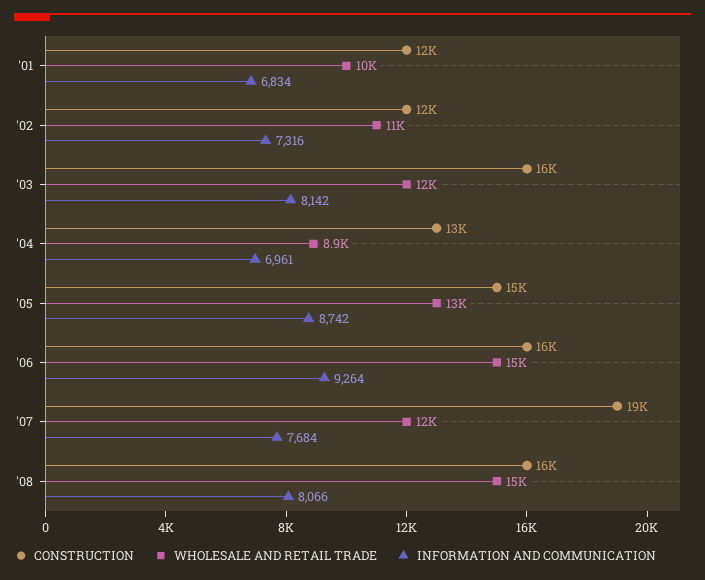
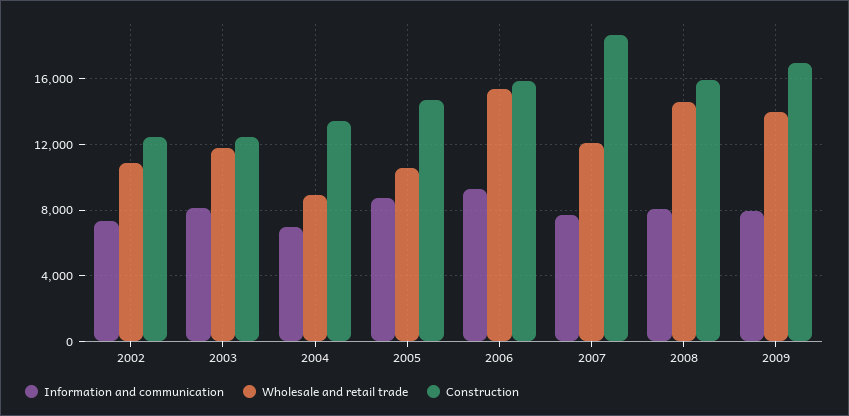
CONSTRUCTION, '01: 12000 -> none
WHOLESALE AND RETAIL TRADE, '01: 10000 -> none
INFORMATION AND COMMUNICATION, '01: 6834 -> none
CONSTRUCTION, '03: 16000 -> 12500
WHOLESALE AND RETAIL TRADE, '05: 13000 -> 10500
INFORMATION AND COMMUNICATION, 2009: none -> 8000
WHOLESALE AND RETAIL TRADE, 2009: none -> 14000
CONSTRUCTION, 2009: none -> 17000

